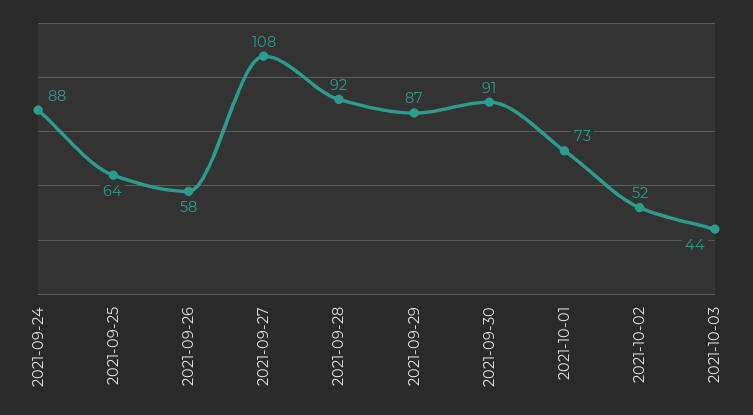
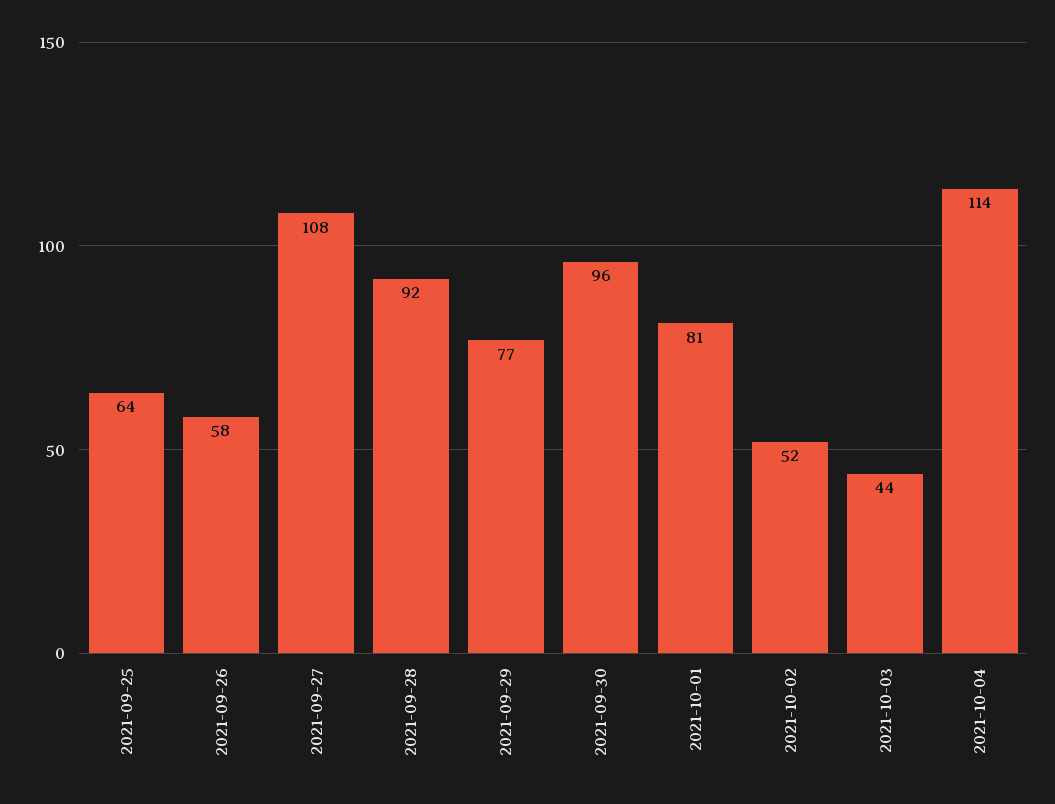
2021-09-24: 88 -> none
2021-09-29: 87 -> 77
2021-09-30: 91 -> 96
2021-10-01: 73 -> 81
2021-10-04: none -> 114

